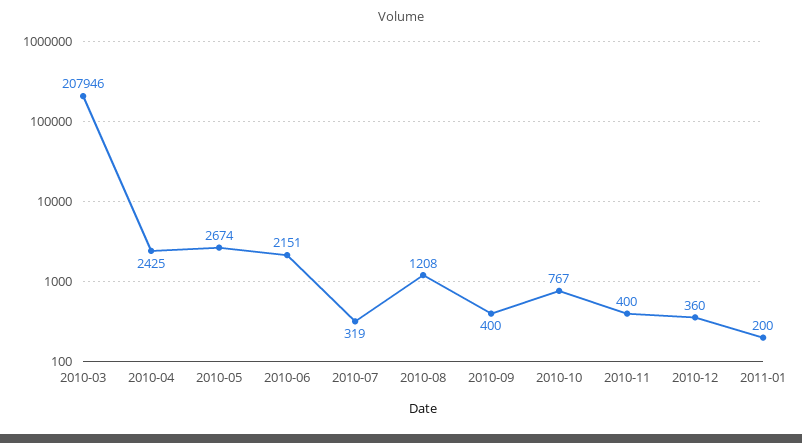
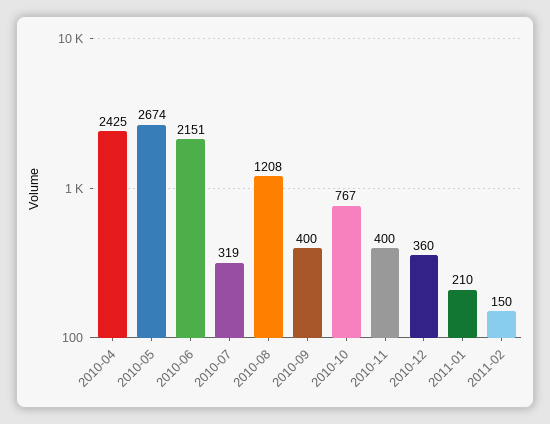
2010-03: 207946 -> none
2011-01: 200 -> 210
2011-02: none -> 150

